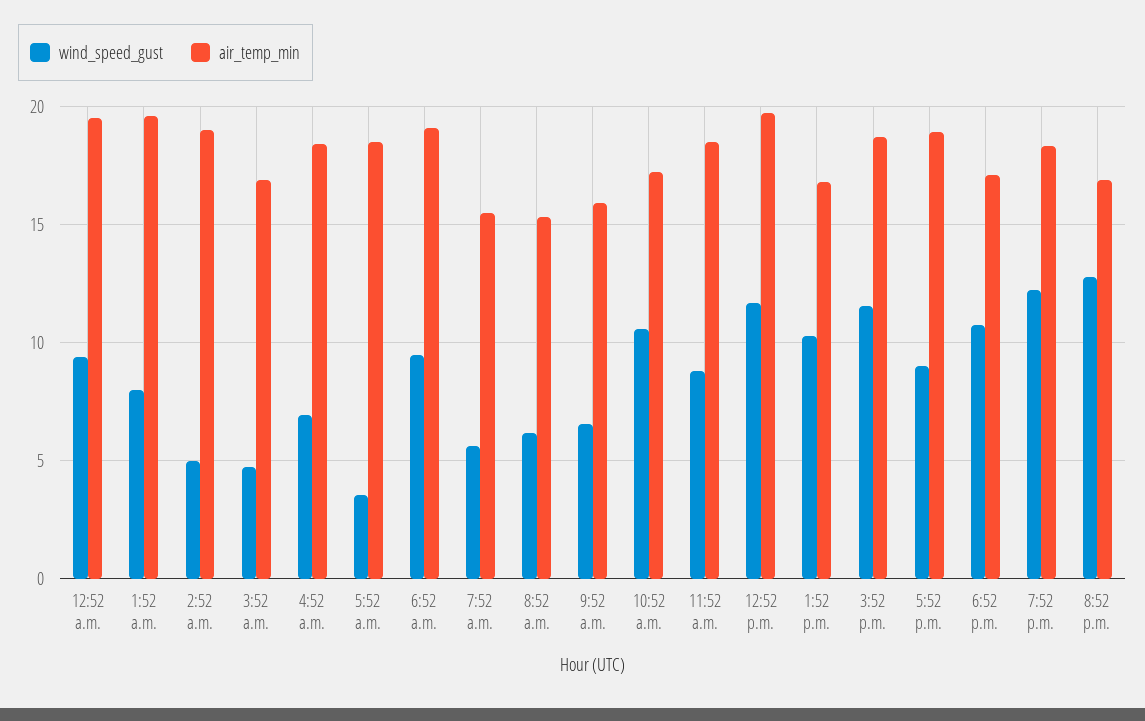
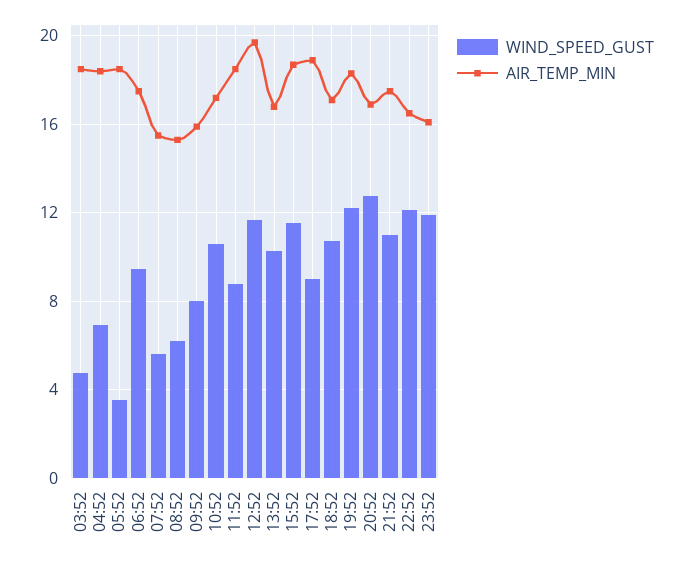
wind_speed_gust, 12:52 a.m.: 9.5 -> none
air_temp_min, 12:52 a.m.: 19.5 -> none
wind_speed_gust, 1:52 a.m.: 8 -> none
air_temp_min, 1:52 a.m.: 19.5 -> none
wind_speed_gust, 2:52 a.m.: 5 -> none
air_temp_min, 2:52 a.m.: 19 -> none
air_temp_min, 3:52 a.m.: 17 -> 18.5
air_temp_min, 6:52 a.m.: 19 -> 17.5
wind_speed_gust, 9:52 a.m.: 6.5 -> 8
wind_speed_gust, 21:52: none -> 11
air_temp_min, 21:52: none -> 17.5
wind_speed_gust, 22:52: none -> 12
air_temp_min, 22:52: none -> 16.5
wind_speed_gust, 23:52: none -> 12
air_temp_min, 23:52: none -> 16

